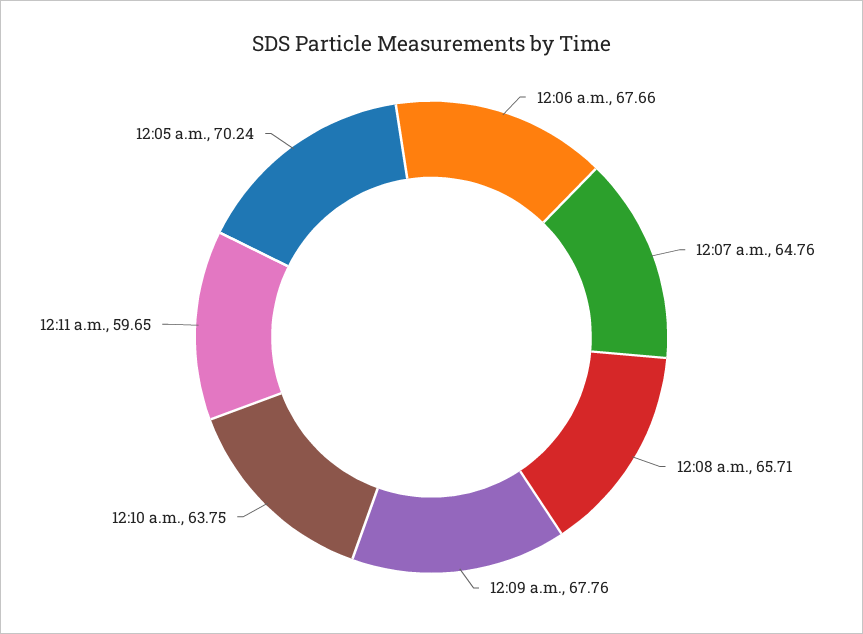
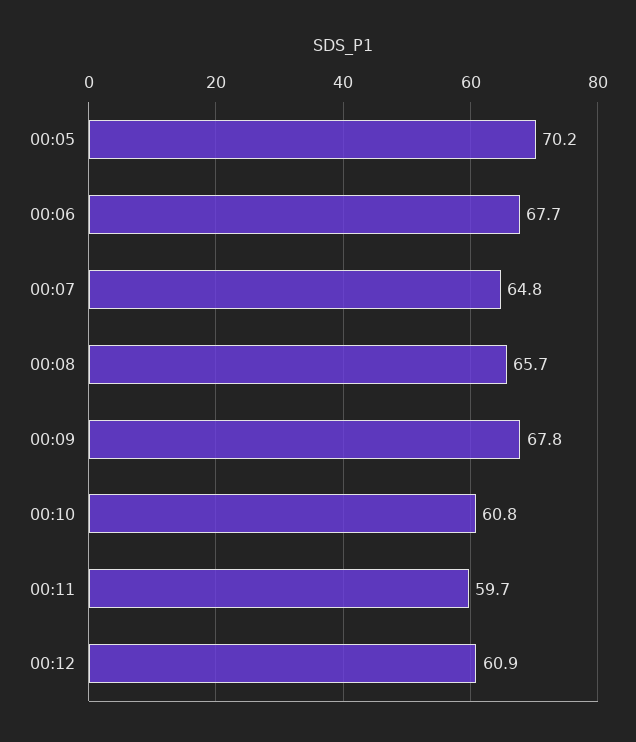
12:10 a.m.: 63.75 -> 60.8
00:12: none -> 60.9

